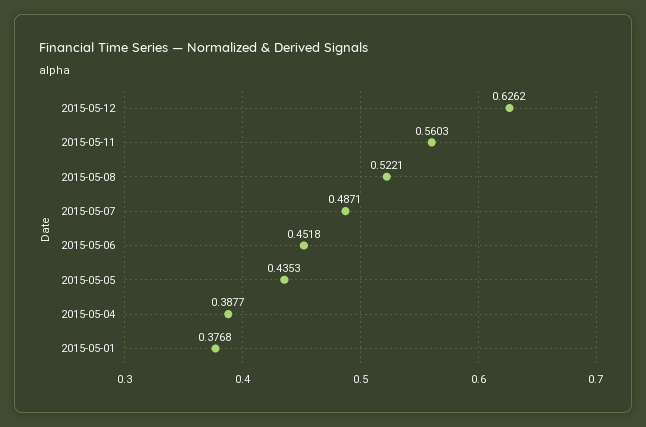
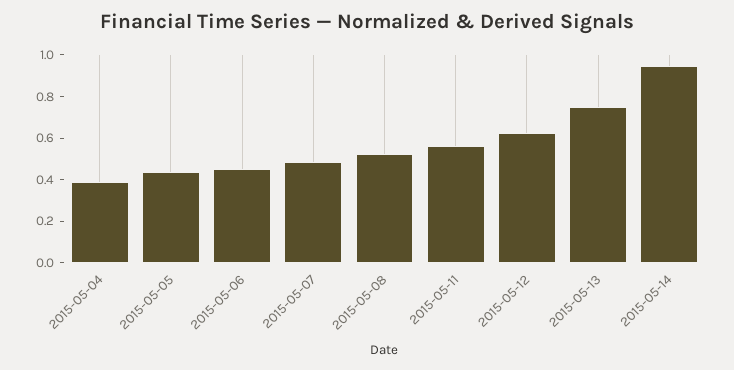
2015-05-01: 0.3768 -> none
2015-05-13: none -> 0.75
2015-05-14: none -> 0.95

